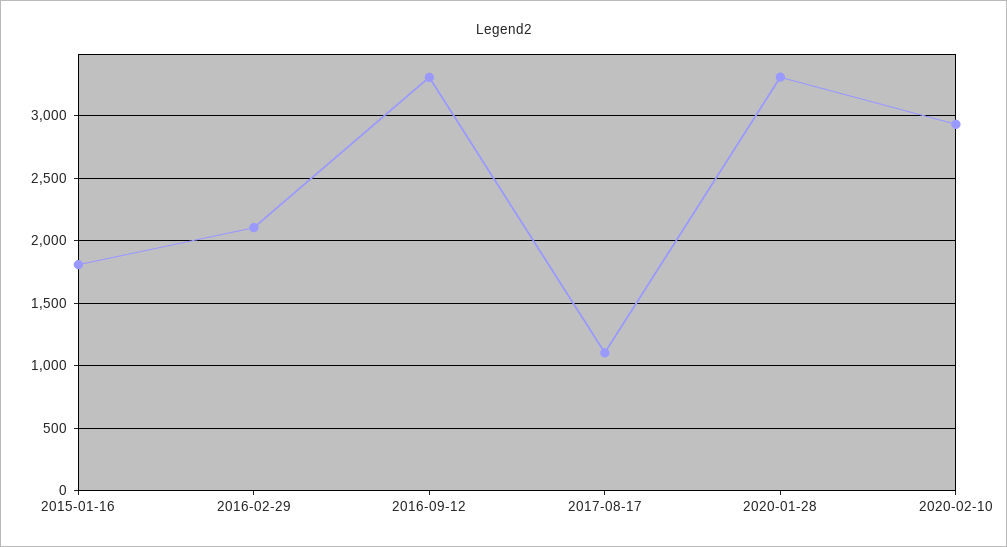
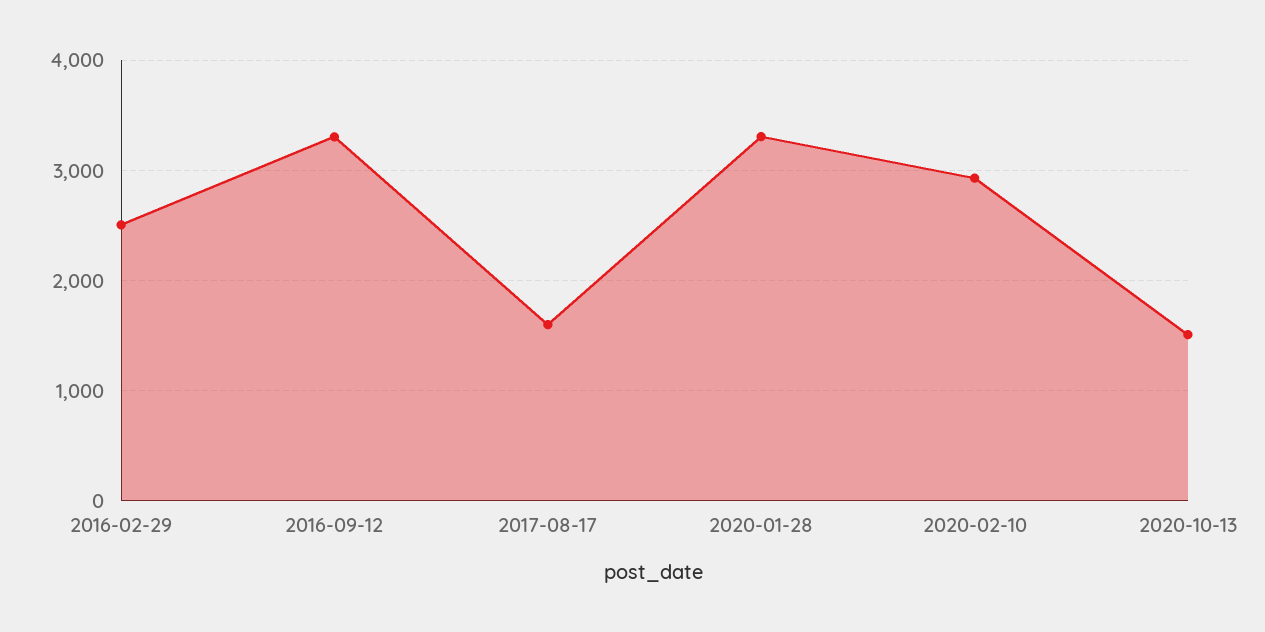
2015-01-16: 1800 -> none
2016-02-29: 2100 -> 2500
2017-08-17: 1100 -> 1600
2020-10-13: none -> 1500

